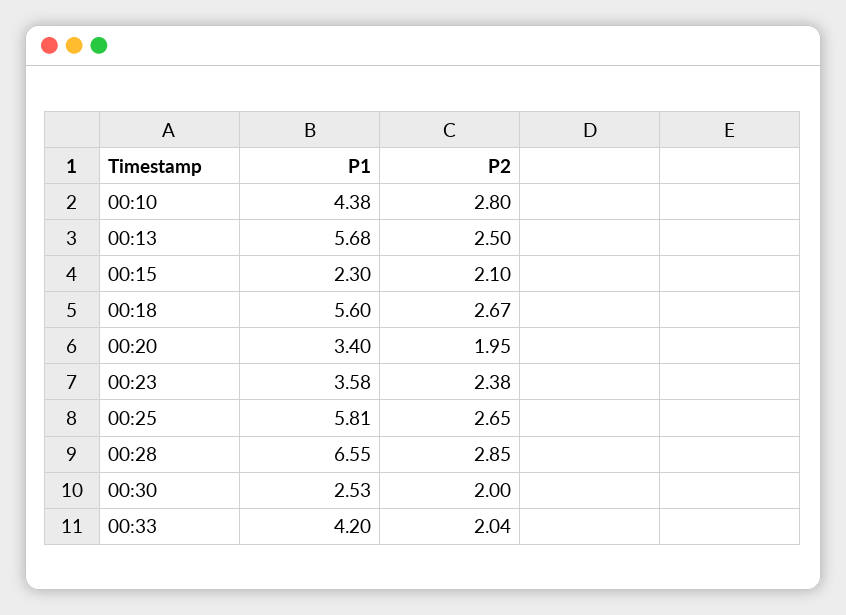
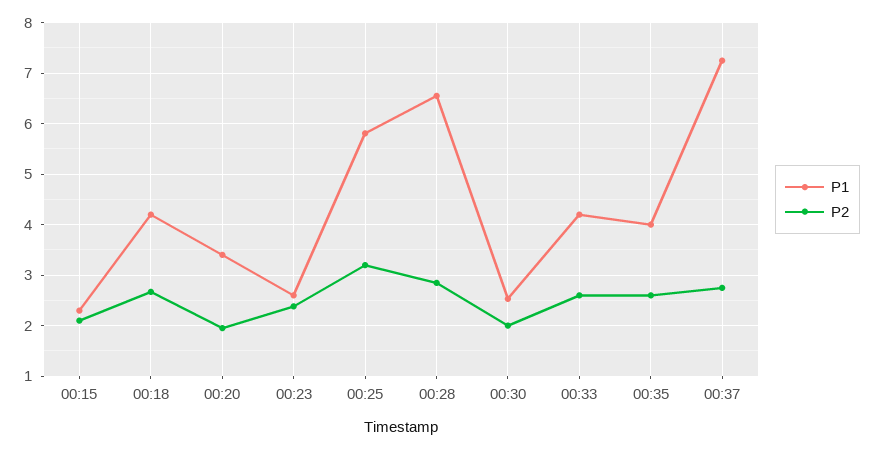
P1, 00:10: 4.38 -> none
P2, 00:10: 2.8 -> none
P1, 00:13: 5.68 -> none
P2, 00:13: 2.5 -> none
P1, 00:18: 5.6 -> 4.2
P1, 00:23: 3.58 -> 2.6
P2, 00:25: 2.65 -> 3.2
P2, 00:33: 2.04 -> 2.6
P1, 00:35: none -> 4
P2, 00:35: none -> 2.6
P1, 00:37: none -> 7.2
P2, 00:37: none -> 2.8

